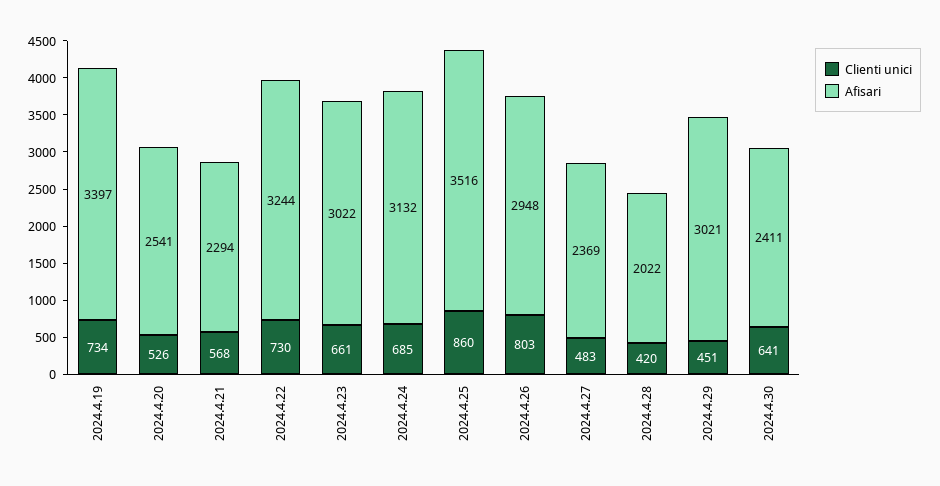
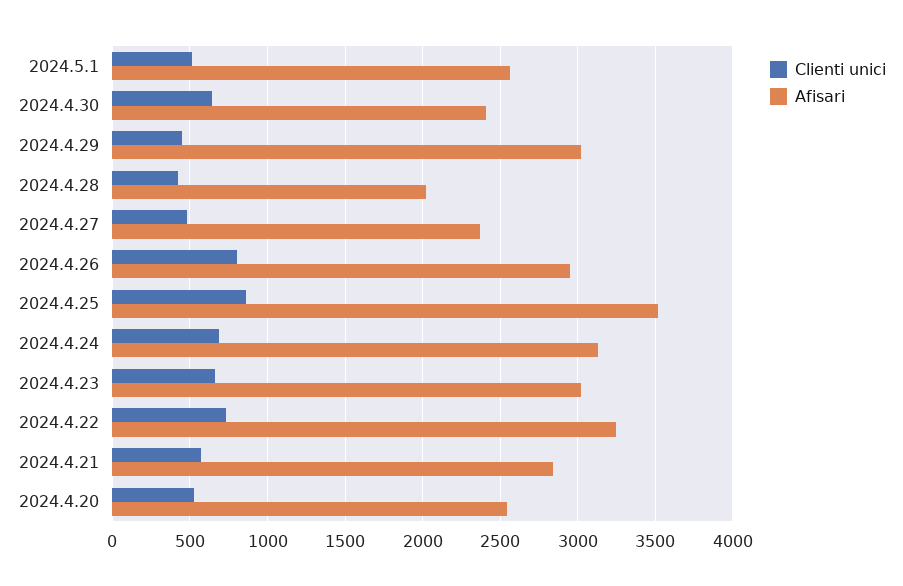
Clienti unici, 2024.4.19: 734 -> none
Afisari, 2024.4.19: 3397 -> none
Afisari, 2024.4.21: 2294 -> 2850
Clienti unici, 2024.5.1: none -> 500
Afisari, 2024.5.1: none -> 2550

